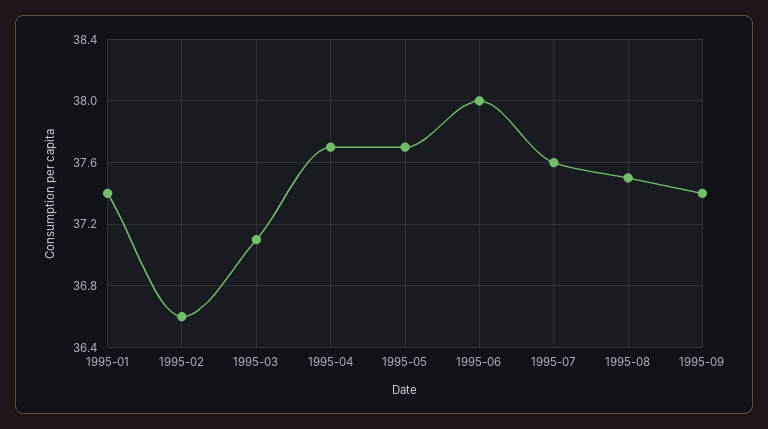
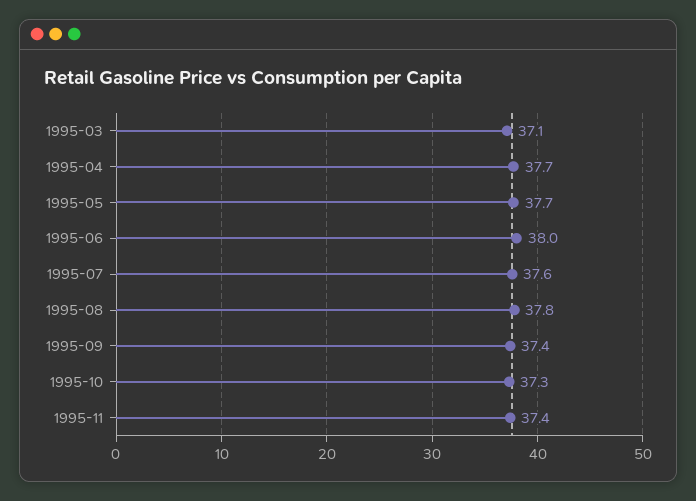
1995-01: 37.4 -> none
1995-02: 36.6 -> none
1995-08: 37.5 -> 37.8
1995-10: none -> 37.3
1995-11: none -> 37.4

